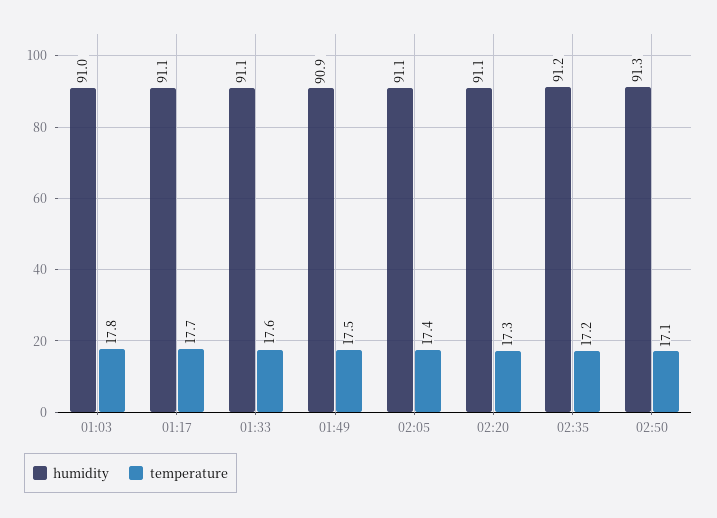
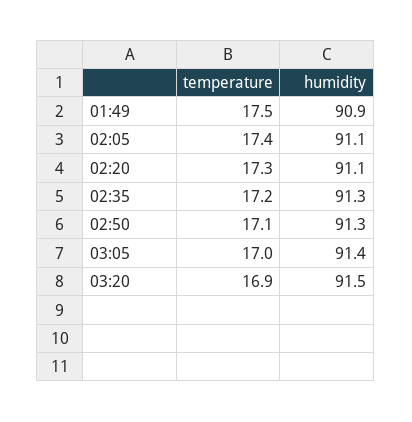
humidity, 01:03: 91 -> none
temperature, 01:03: 17.8 -> none
humidity, 01:17: 91.1 -> none
temperature, 01:17: 17.7 -> none
humidity, 01:33: 91.1 -> none
temperature, 01:33: 17.6 -> none
humidity, 02:35: 91.2 -> 91.3
temperature, 03:05: none -> 17
humidity, 03:05: none -> 91.4
temperature, 03:20: none -> 16.9
humidity, 03:20: none -> 91.5

